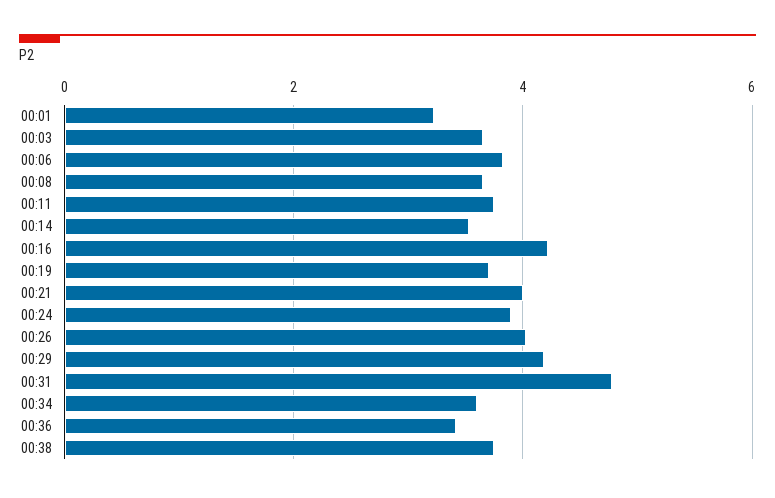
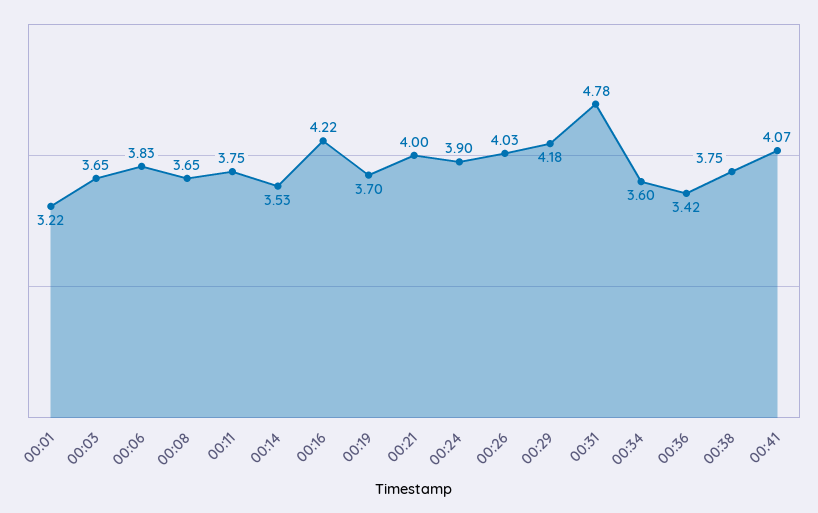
00:41: none -> 4.07

